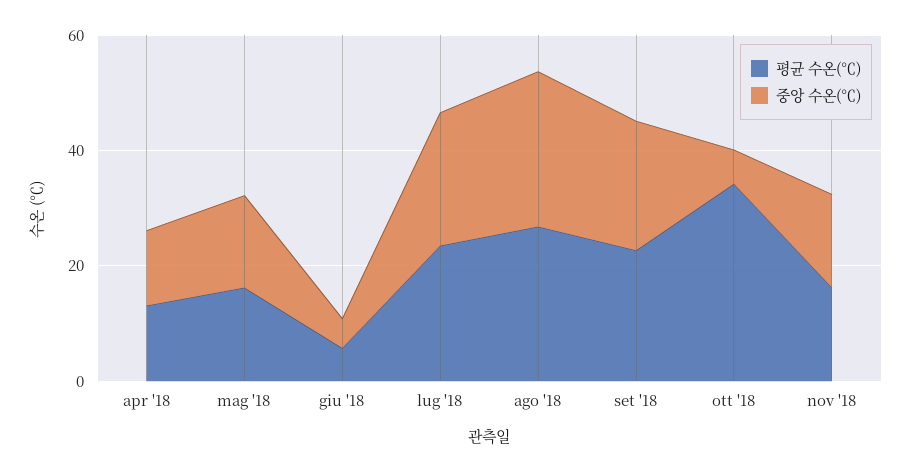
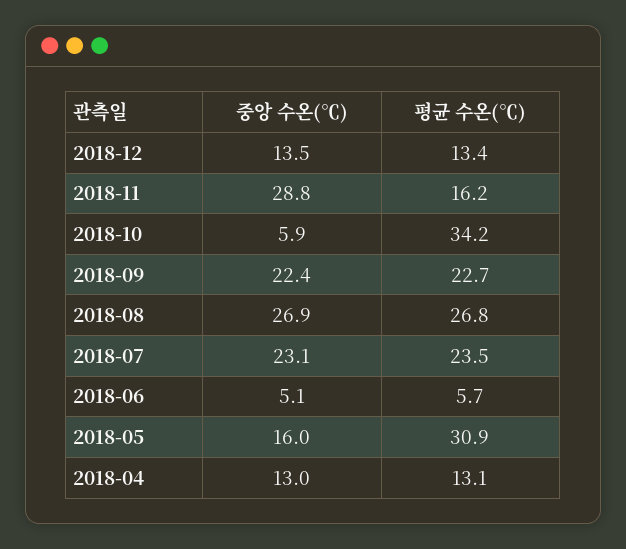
평균 수온(℃), mag '18: 15 -> 30.9
중앙 수온(℃), nov '18: 15 -> 28.8
중앙 수온(℃), 2018-12: none -> 13.5
평균 수온(℃), 2018-12: none -> 13.4

